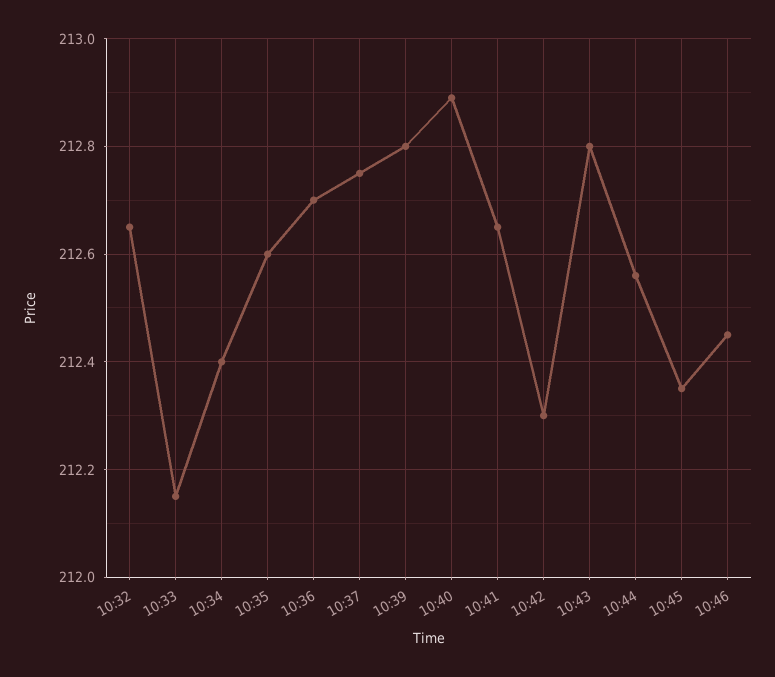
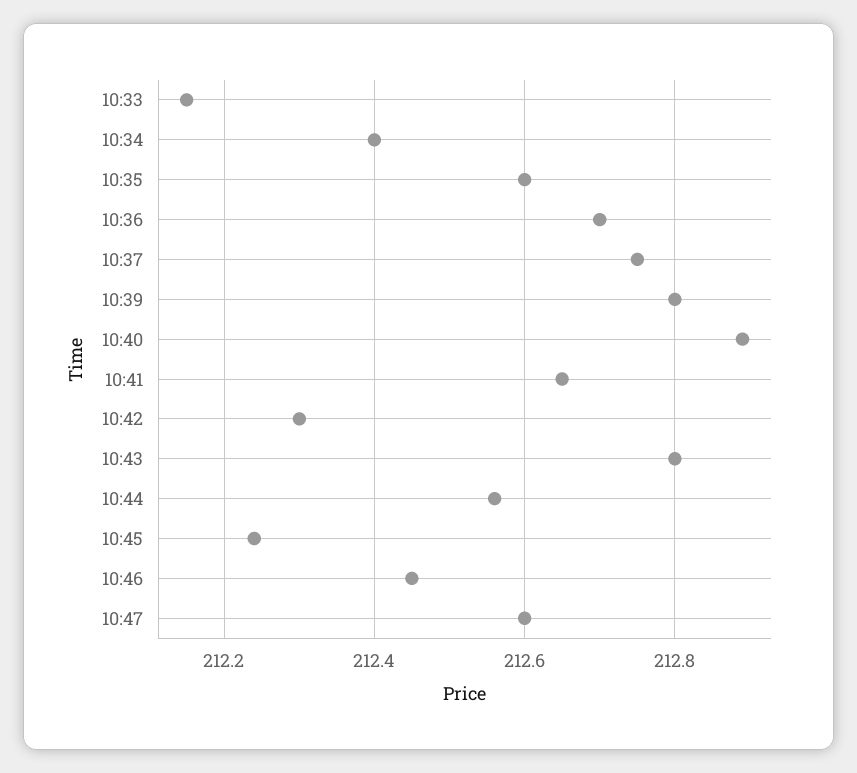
10:32: 212.65 -> none
10:45: 212.35 -> 212.25
10:47: none -> 212.6

